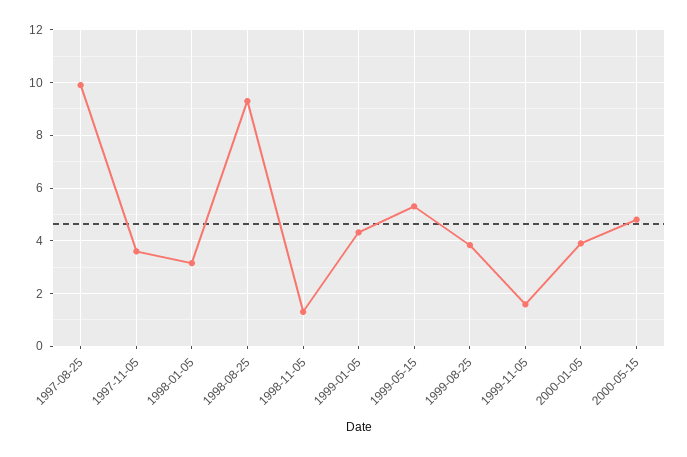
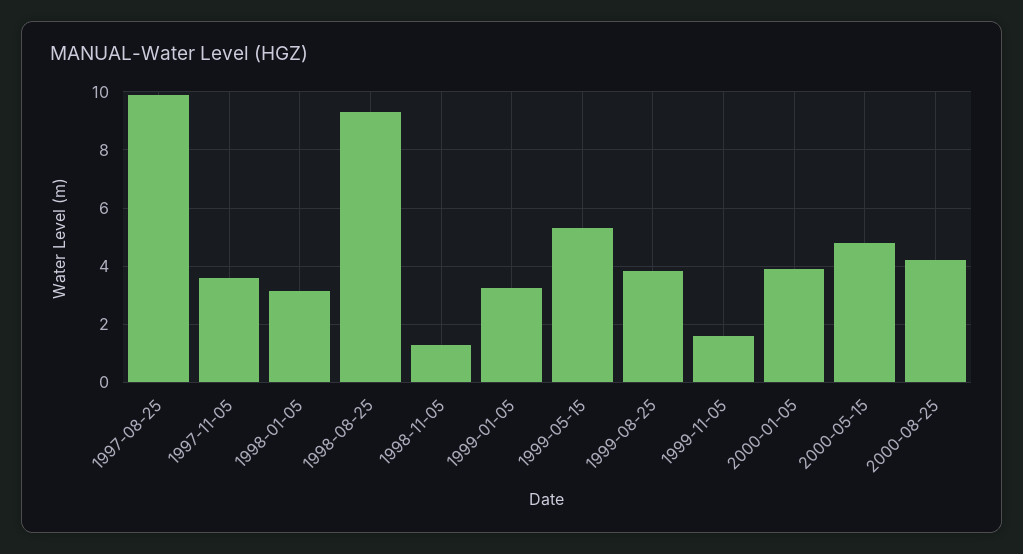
1999-01-05: 4.25 -> 3.25
2000-08-25: none -> 4.25

